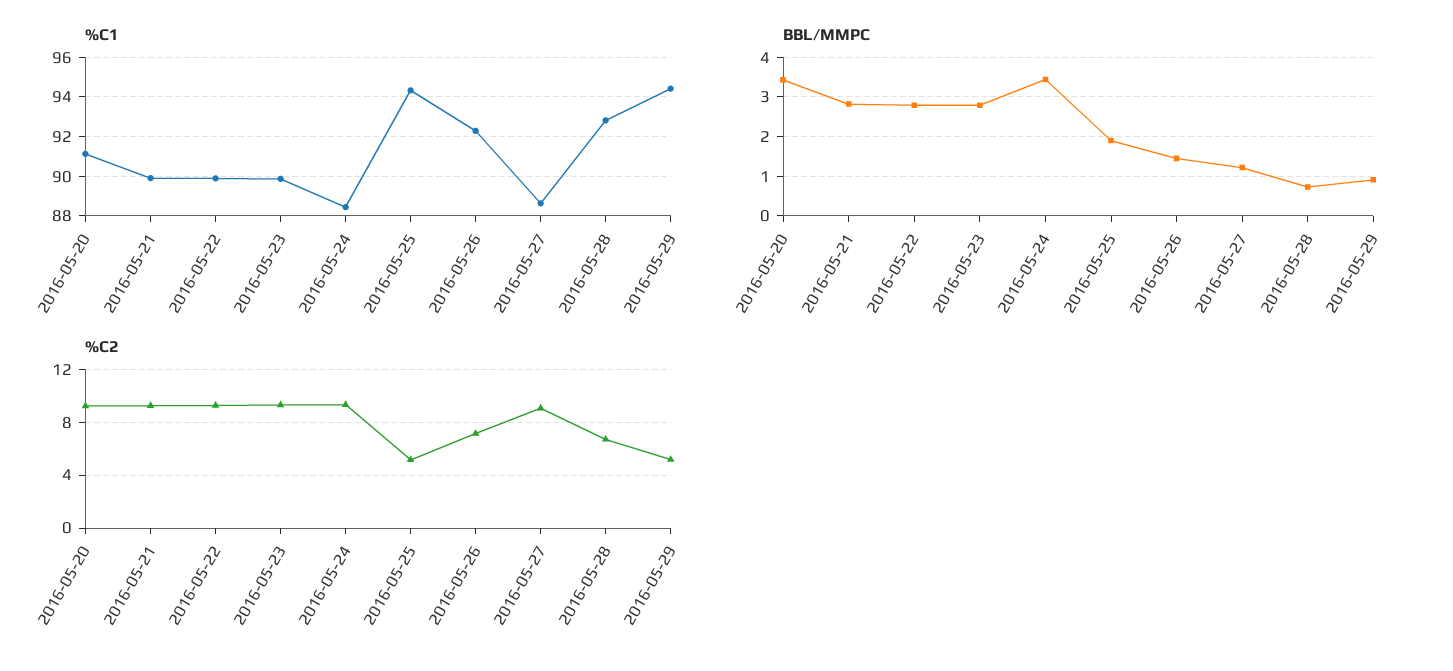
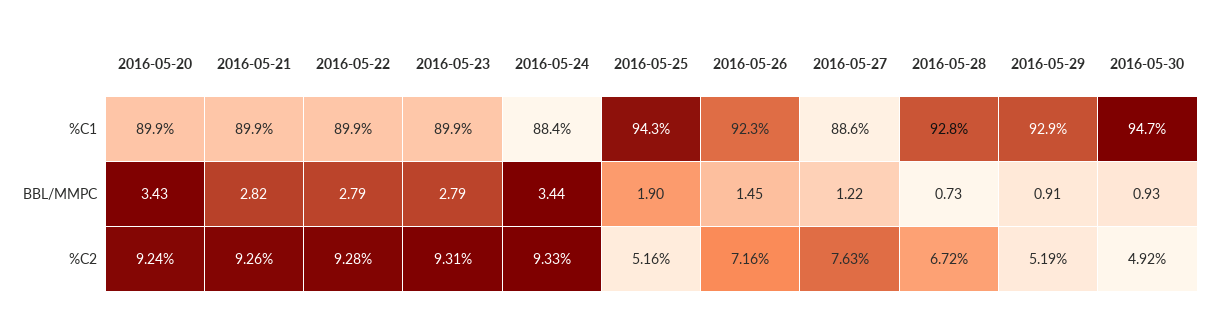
%C1, 2016-05-20: 91 -> 89.9
%C1, 2016-05-29: 94.5 -> 92.9
%C2, 2016-05-27: 9 -> 7.63
%C1, 2016-05-30: none -> 94.7
BBL/MMPC, 2016-05-30: none -> 0.93
%C2, 2016-05-30: none -> 4.92

